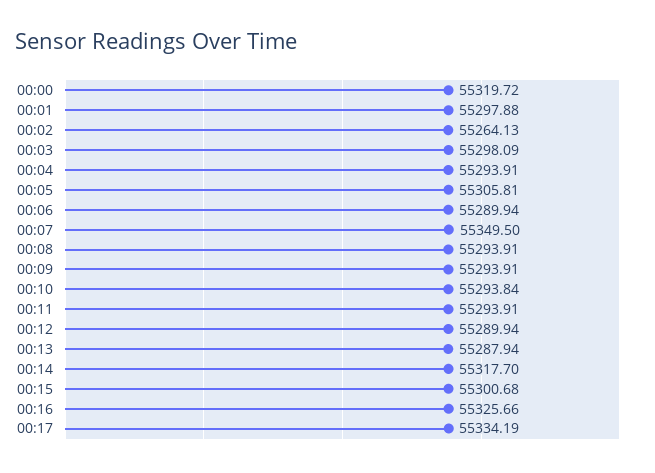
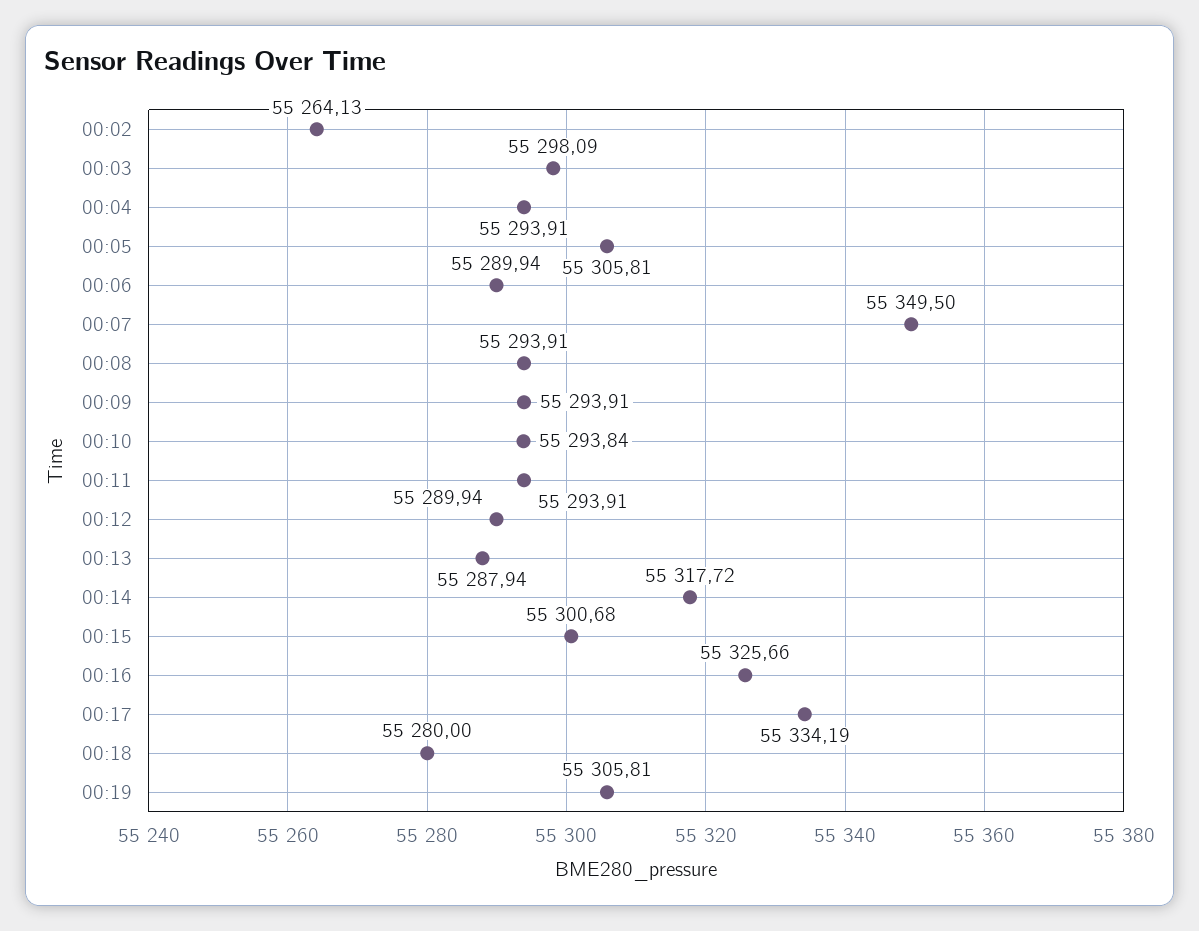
00:00: 55319.72 -> none
00:01: 55297.88 -> none
00:14: 55317.7 -> 55317.72
00:18: none -> 55280
00:19: none -> 55305.81

